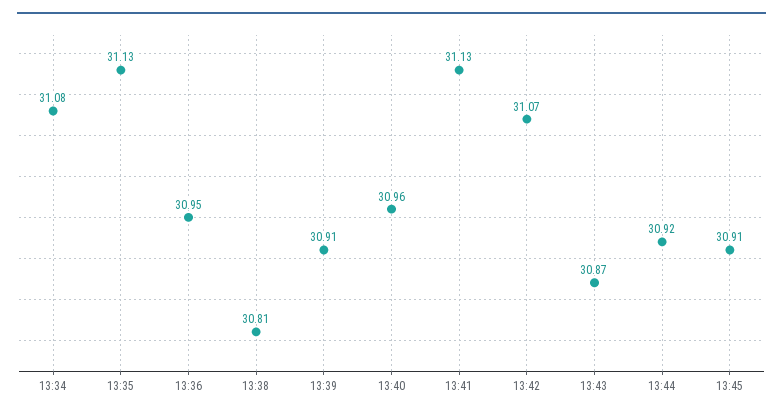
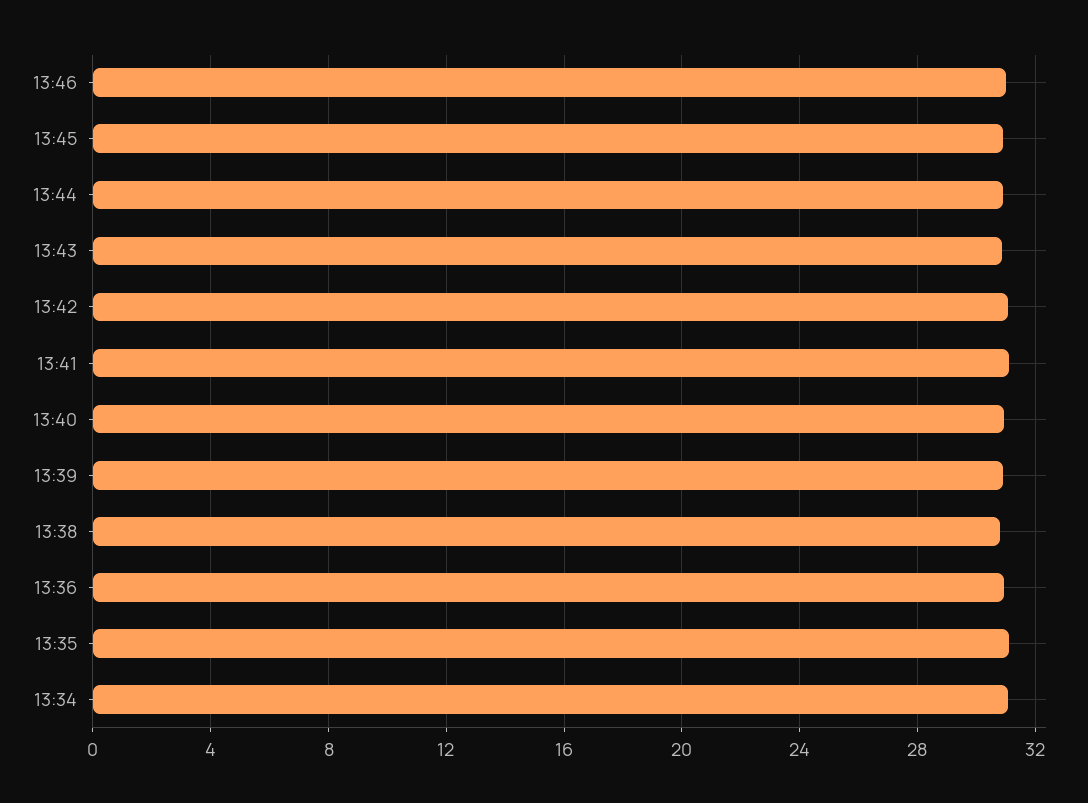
13:46: none -> 31

